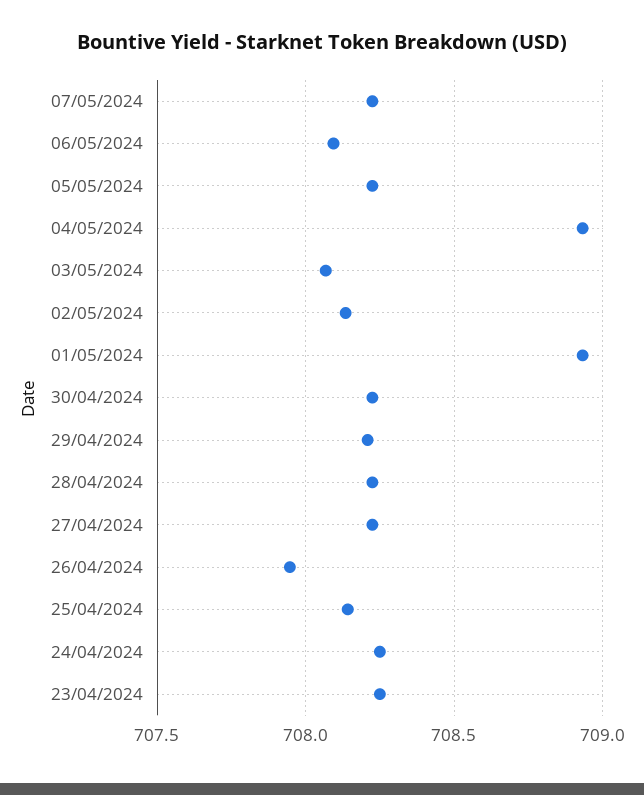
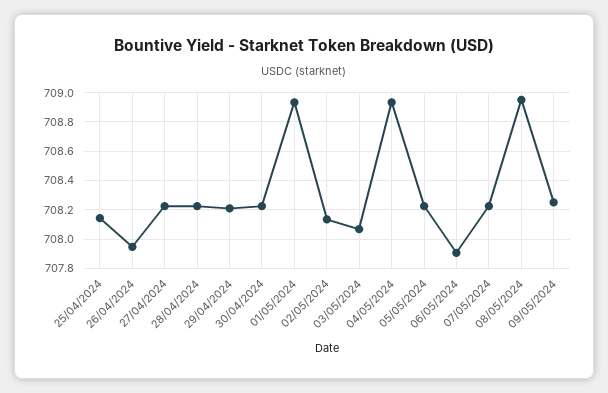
06/05/2024: 708.1 -> 707.9
24/04/2024: 708.25 -> none
23/04/2024: 708.25 -> none
08/05/2024: none -> 708.95
09/05/2024: none -> 708.25

